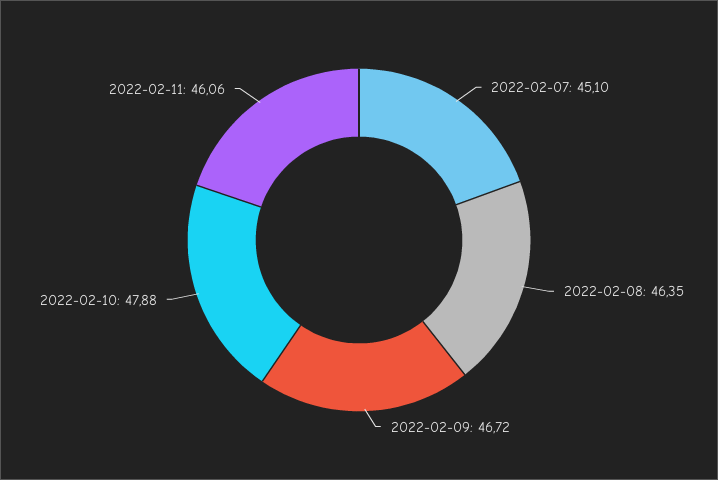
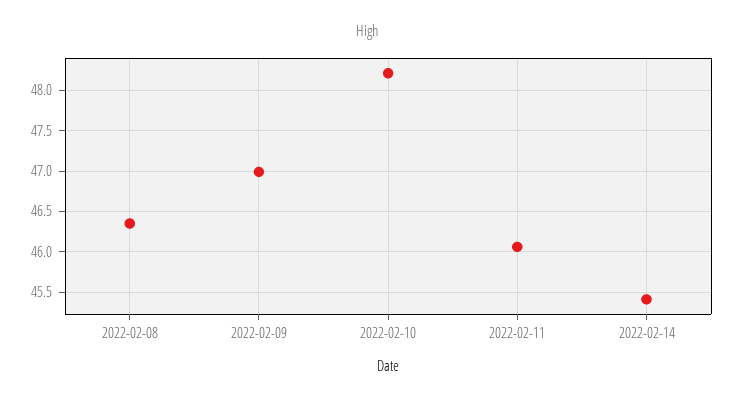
2022-02-07: 45.1 -> none
2022-02-09: 46.72 -> 47
2022-02-10: 47.88 -> 48.2
2022-02-14: none -> 45.4

